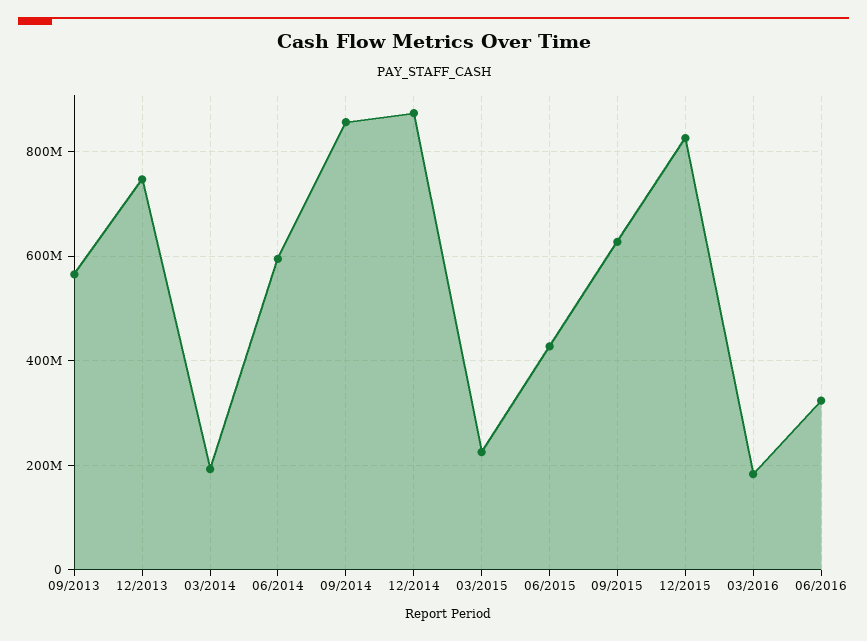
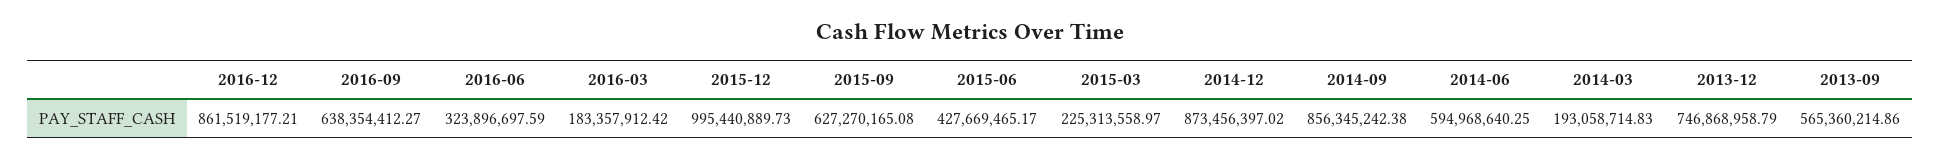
12/2015: 820000000 -> 995440889.73
2016-12: none -> 861519177.21
2016-09: none -> 638354412.27

